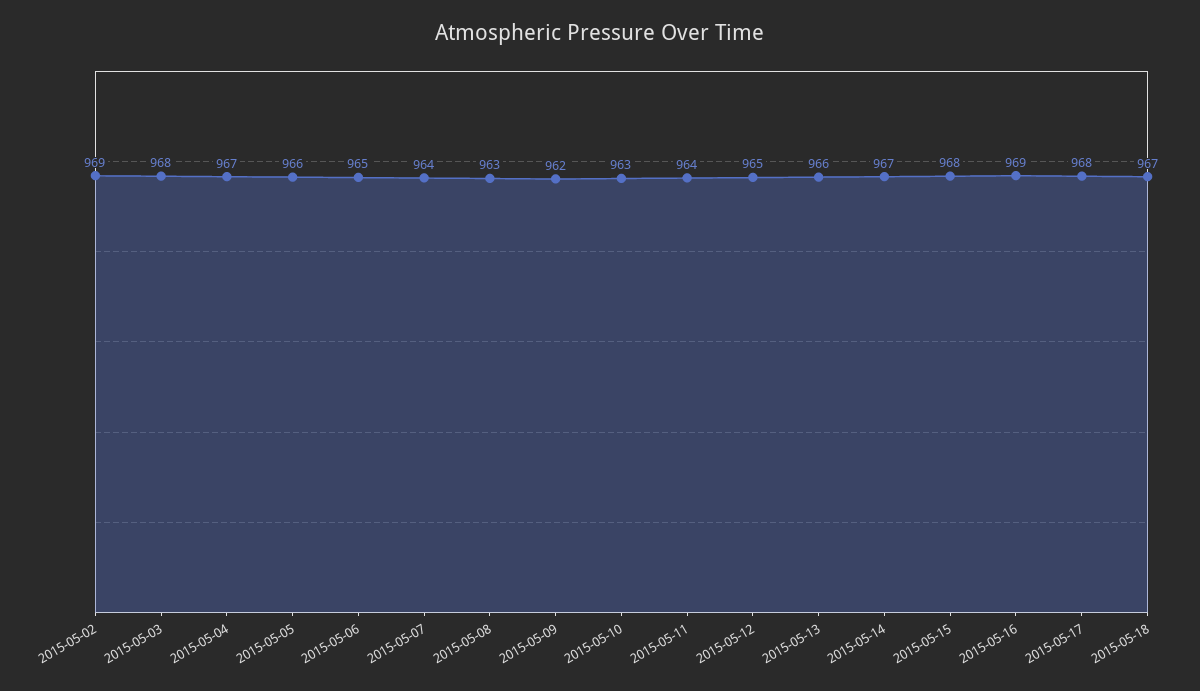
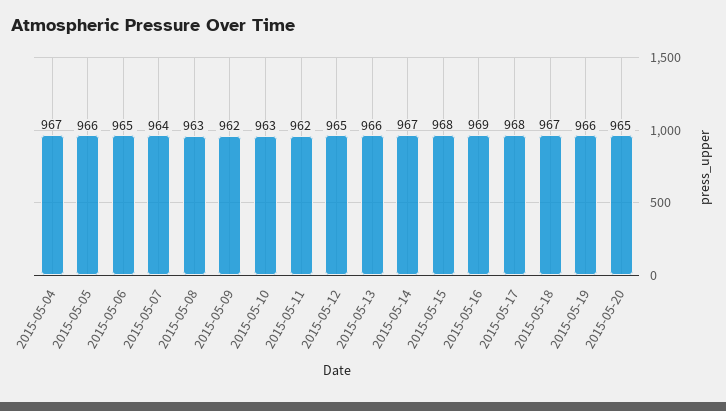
2015-05-02: 969 -> none
2015-05-03: 968 -> none
2015-05-11: 964 -> 962
2015-05-19: none -> 966
2015-05-20: none -> 965

